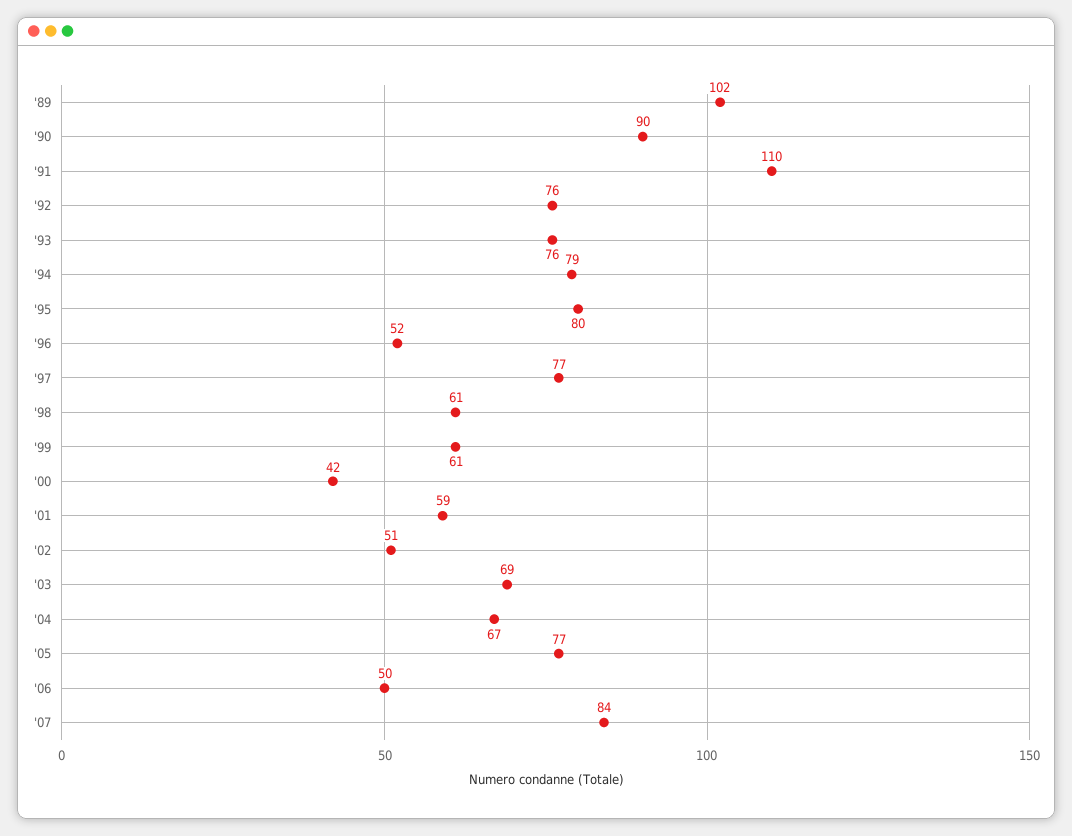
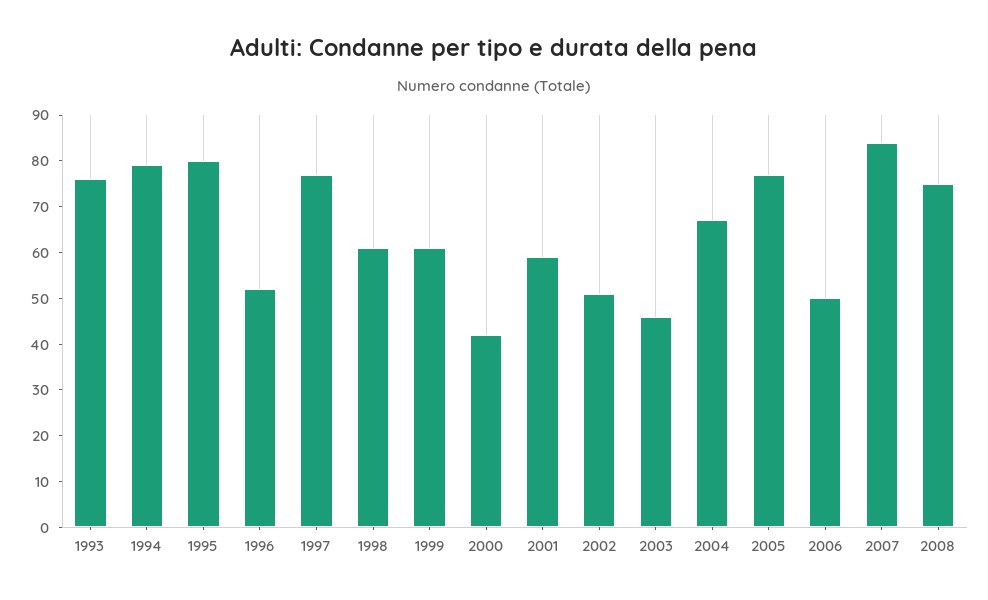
'89: 102 -> none
'90: 90 -> none
'91: 110 -> none
'92: 76 -> none
'03: 69 -> 45
2008: none -> 75

